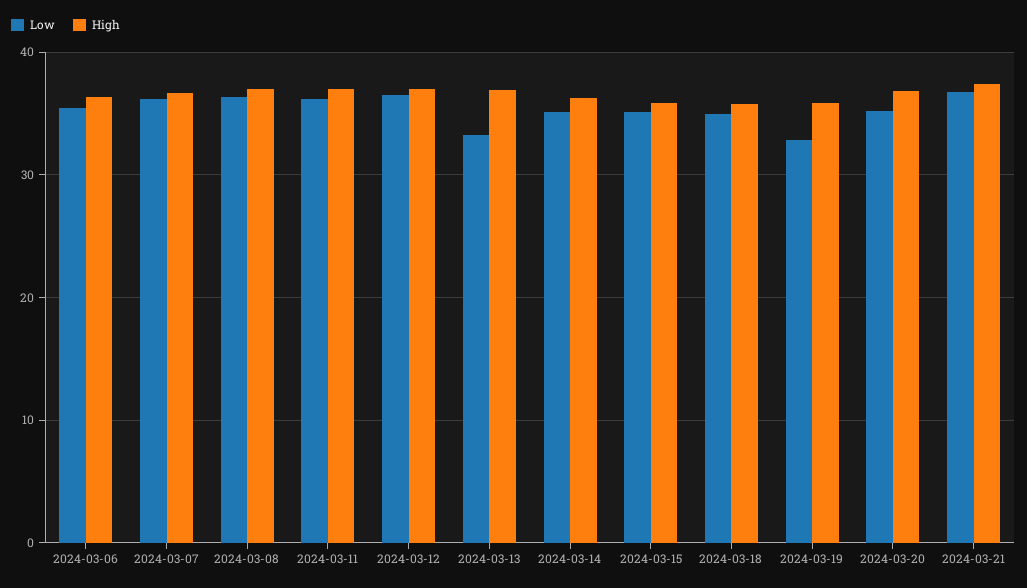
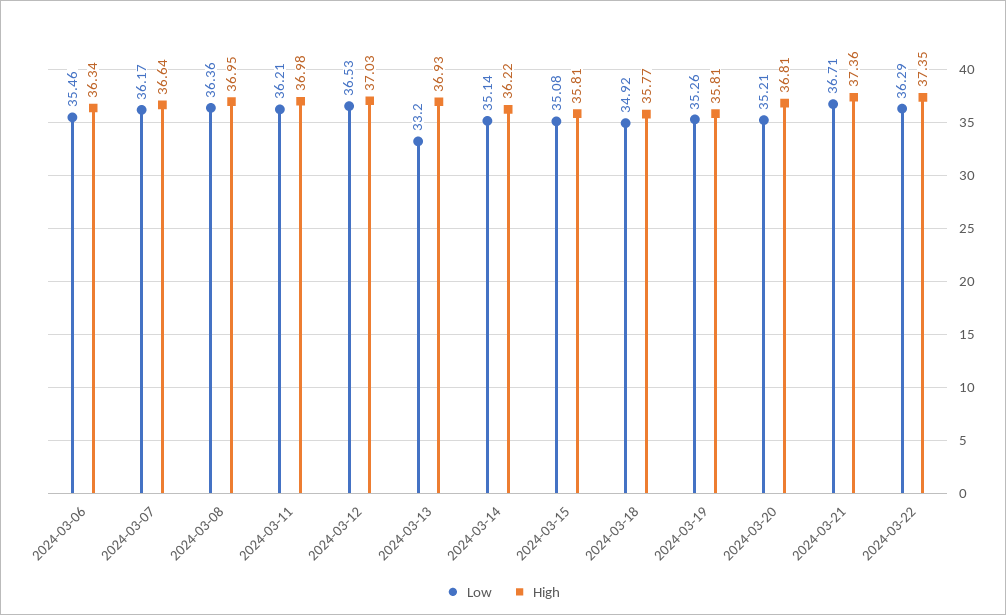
Low, 2024-03-19: 33 -> 35.26
Low, 2024-03-22: none -> 36.29
High, 2024-03-22: none -> 37.35

